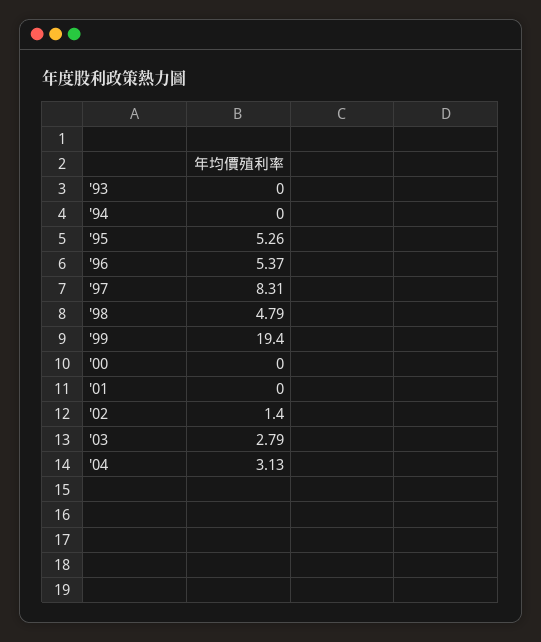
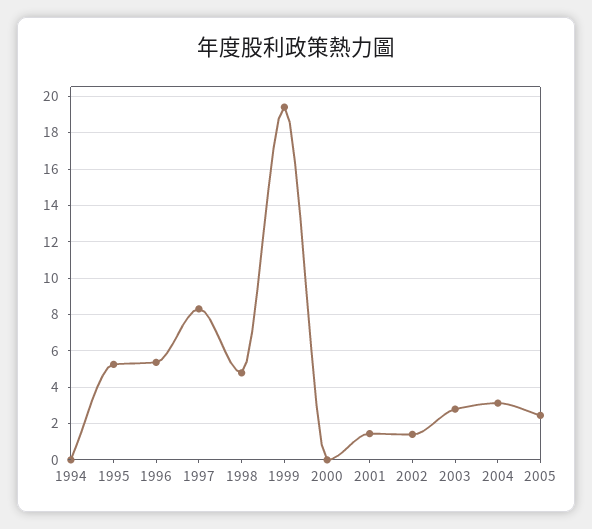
'93: 0 -> none
'01: 0 -> 1.5
2005: none -> 2.5

